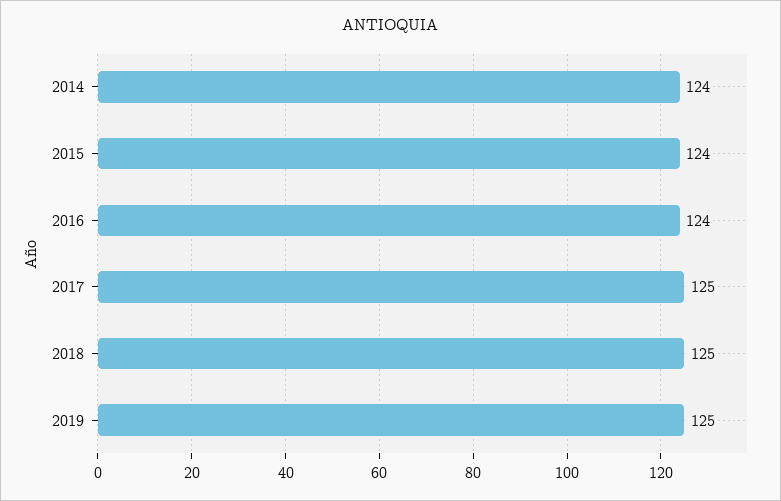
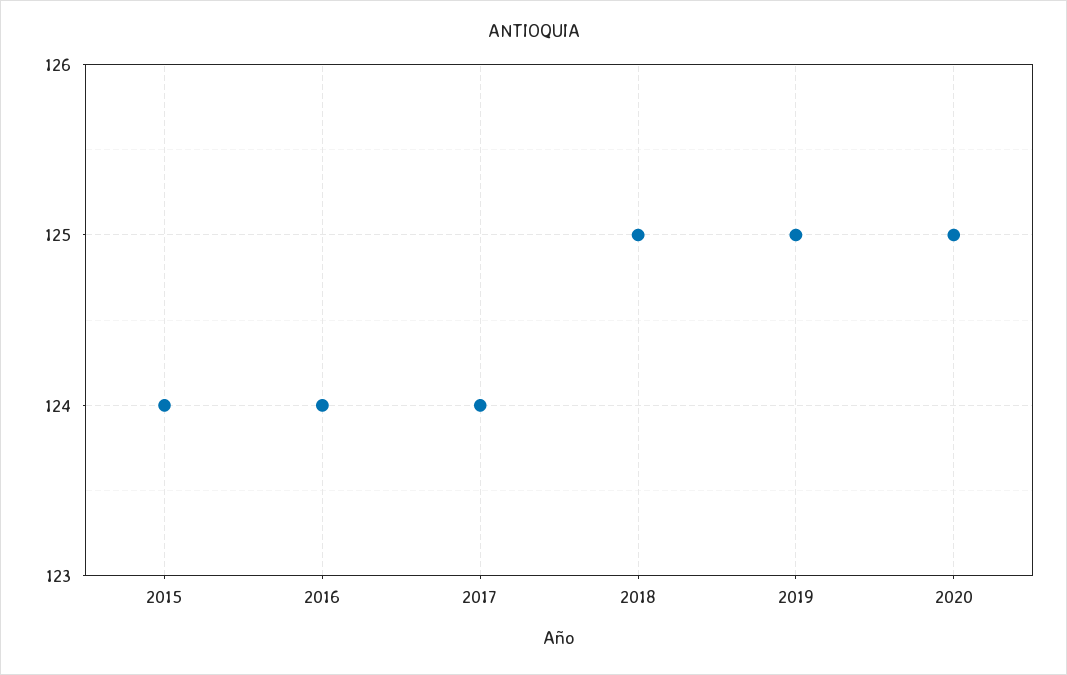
2014: 124 -> none
2017: 125 -> 124
2020: none -> 125

